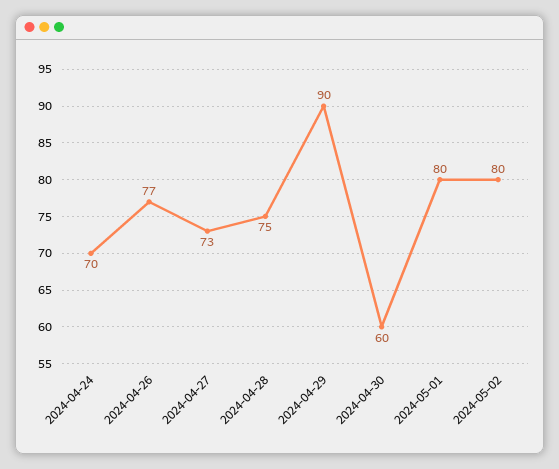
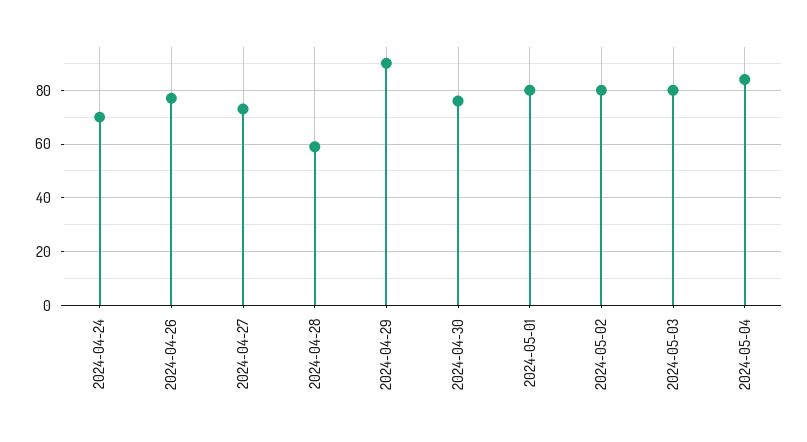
2024-04-28: 75 -> 60
2024-04-30: 60 -> 75
2024-05-03: none -> 80
2024-05-04: none -> 85

